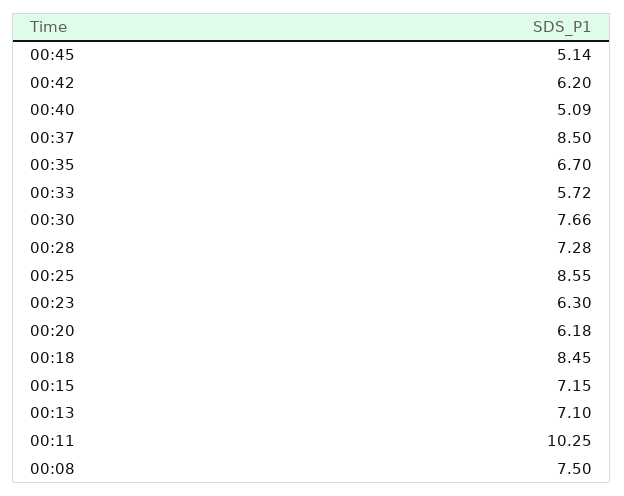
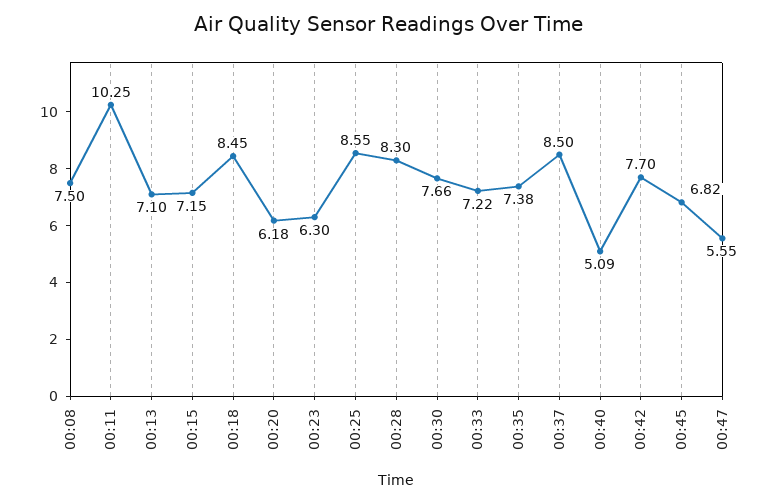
00:45: 5.14 -> 6.82
00:42: 6.2 -> 7.7
00:35: 6.7 -> 7.38
00:33: 5.72 -> 7.22
00:28: 7.28 -> 8.3
00:47: none -> 5.55

